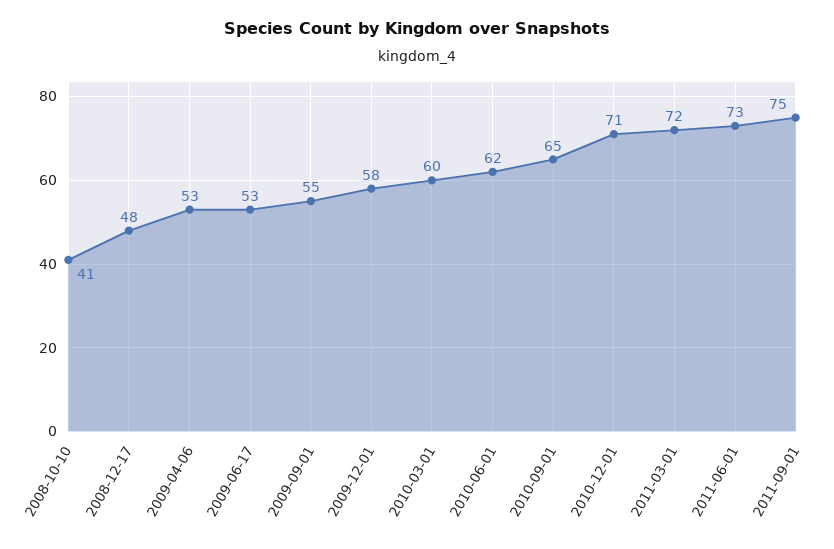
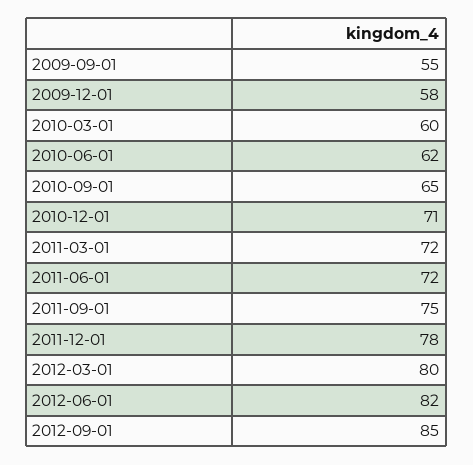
2008-10-10: 41 -> none
2008-12-17: 48 -> none
2009-04-06: 53 -> none
2009-06-17: 53 -> none
2011-06-01: 73 -> 72
2011-12-01: none -> 78
2012-03-01: none -> 80
2012-06-01: none -> 82
2012-09-01: none -> 85

